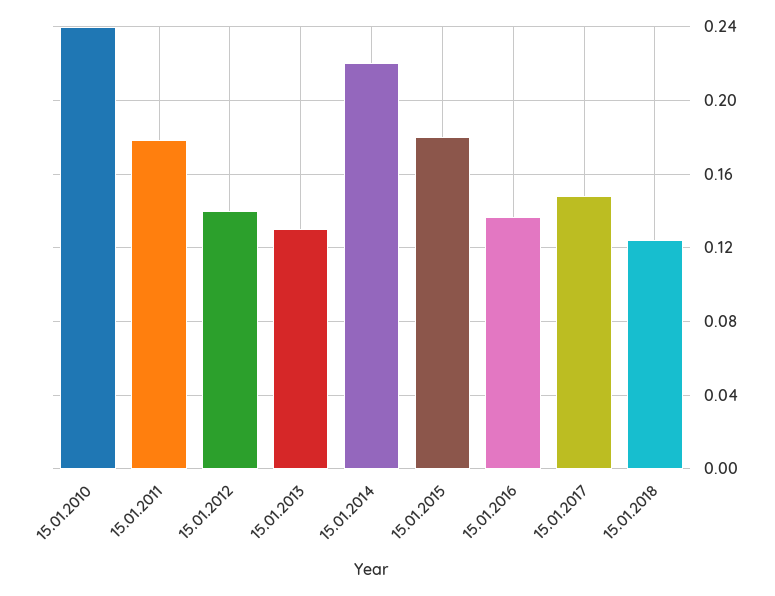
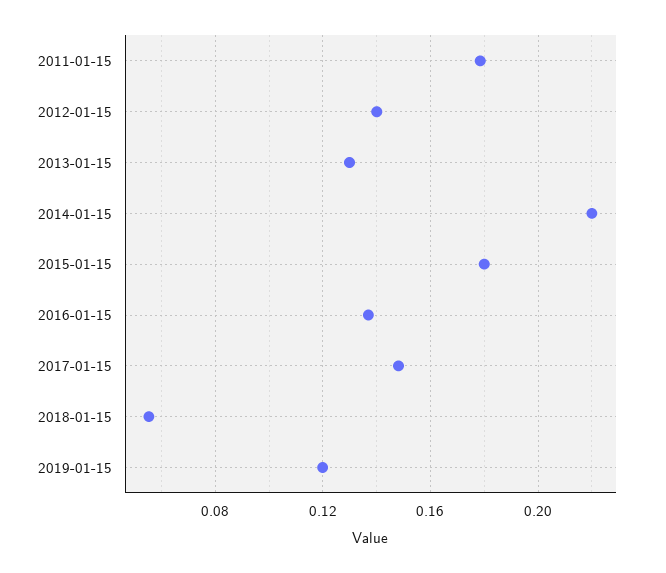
15.01.2010: 0.24 -> none
15.01.2018: 0.125 -> 0.055
2019-01-15: none -> 0.12

